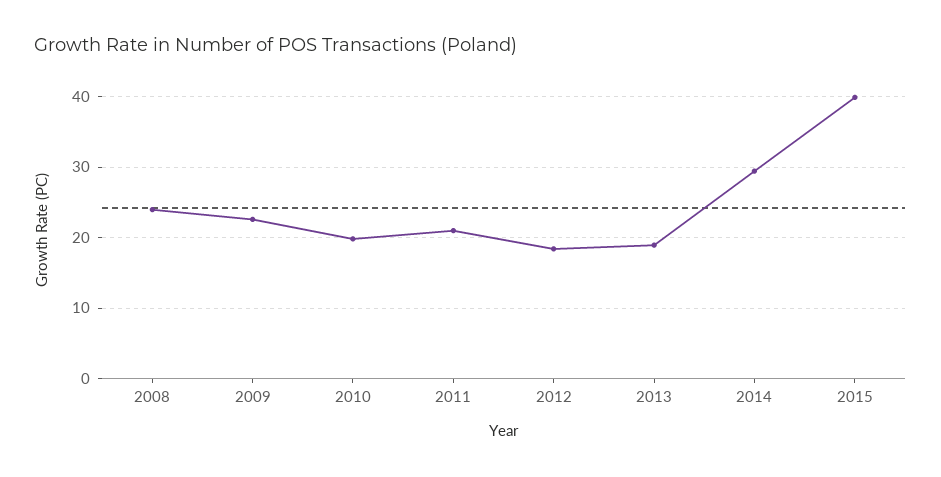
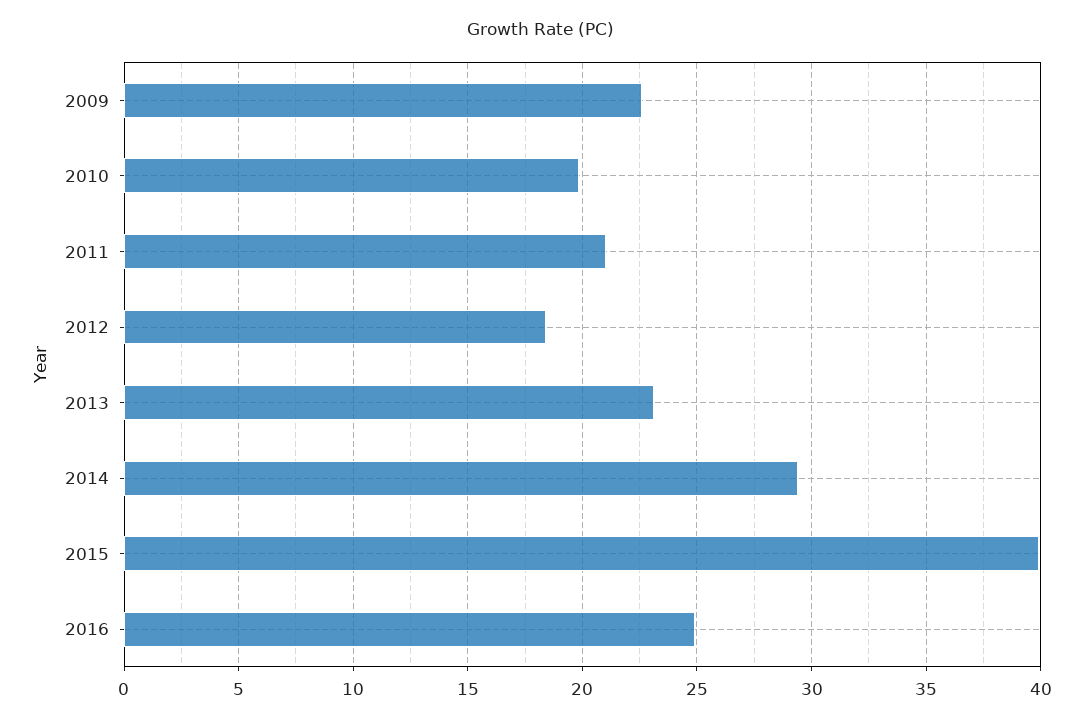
2008: 24 -> none
2013: 19 -> 23
2016: none -> 25

